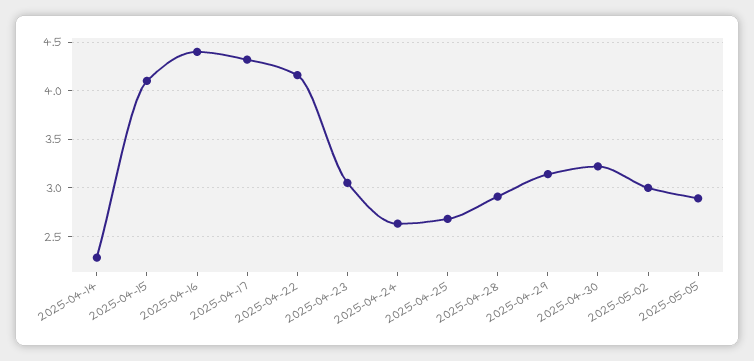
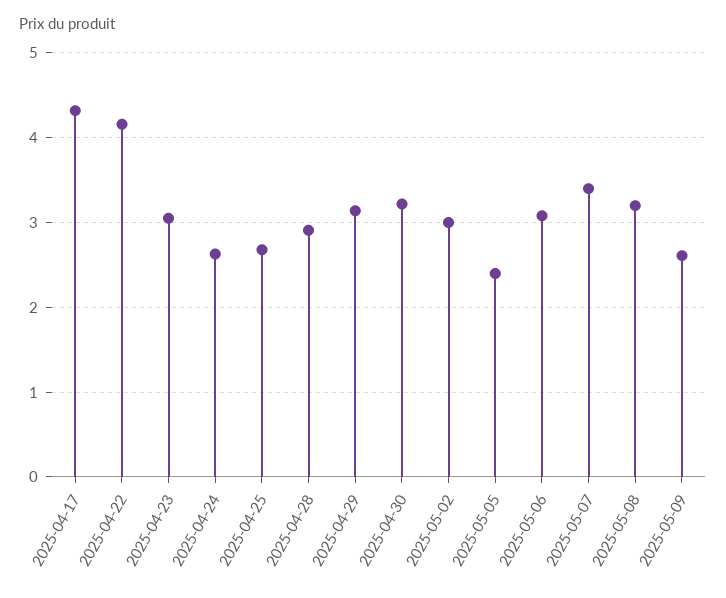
2025-04-14: 2.3 -> none
2025-04-15: 4.1 -> none
2025-04-16: 4.4 -> none
2025-05-05: 2.9 -> 2.4
2025-05-06: none -> 3.1
2025-05-07: none -> 3.4
2025-05-08: none -> 3.2
2025-05-09: none -> 2.6

